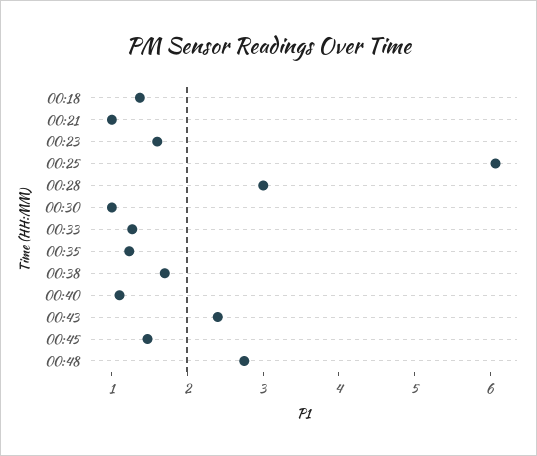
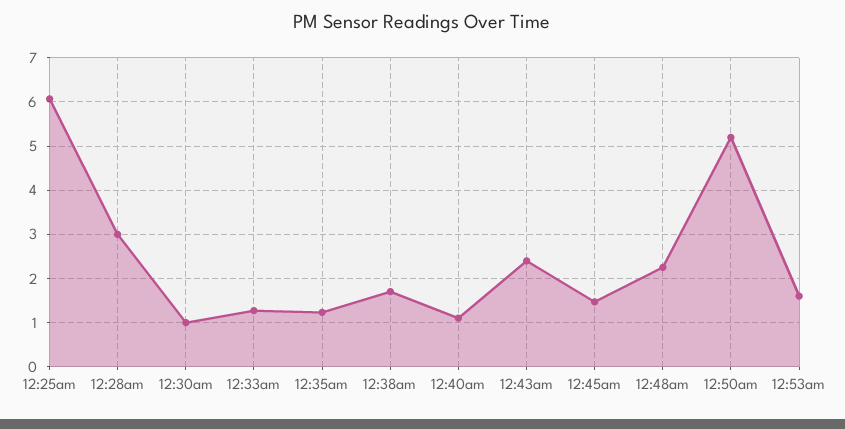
00:18: 1.4 -> none
00:21: 1 -> none
00:23: 1.6 -> none
00:48: 2.8 -> 2.2
12:50am: none -> 5.2
12:53am: none -> 1.6

